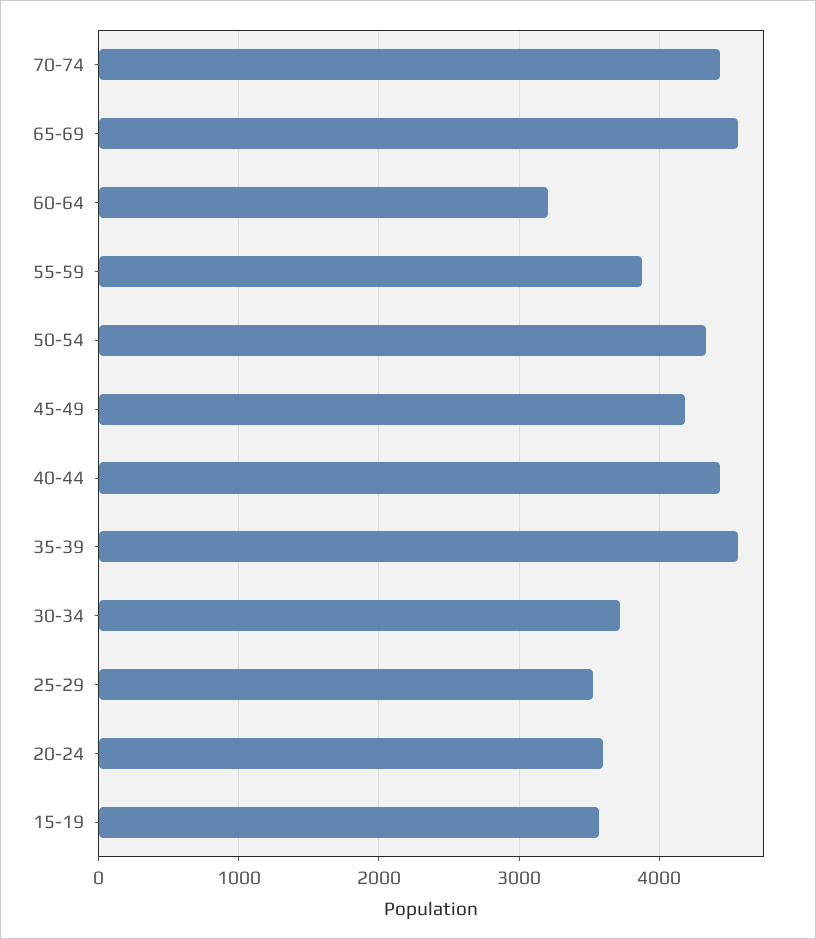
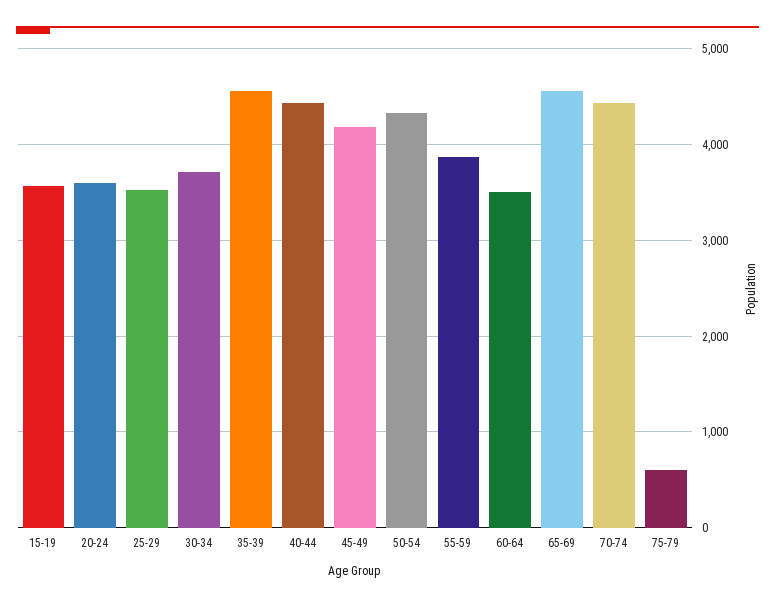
60-64: 3200 -> 3500
75-79: none -> 600

